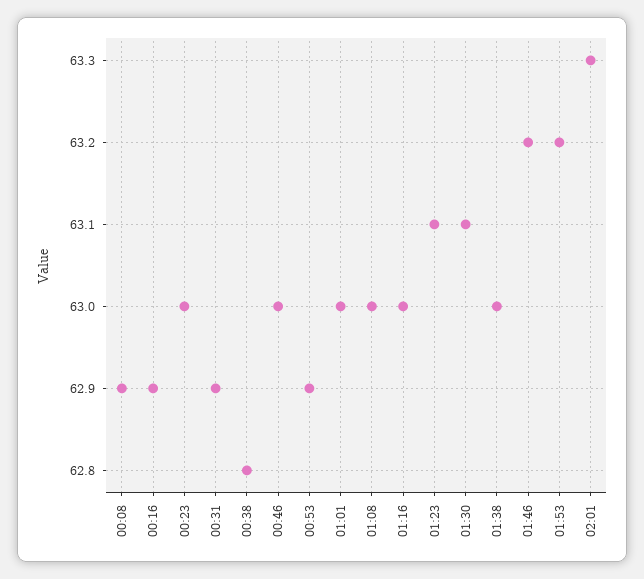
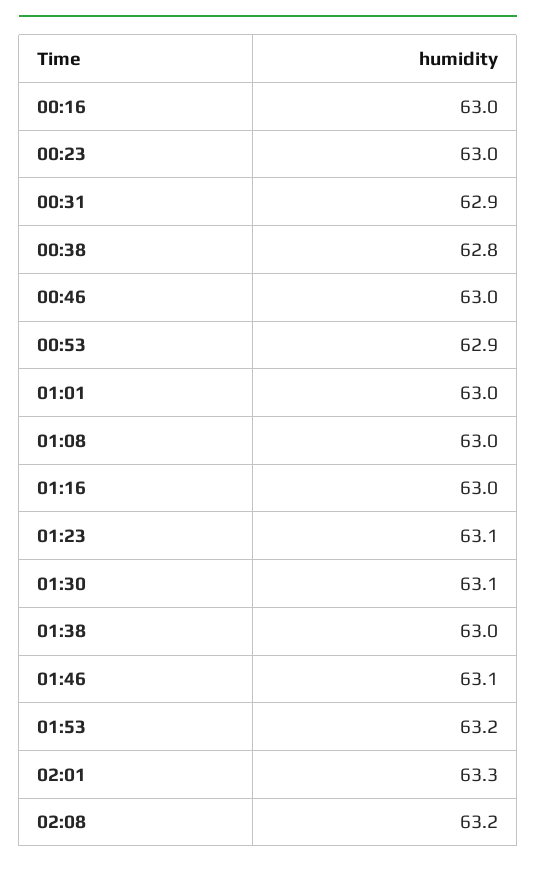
00:08: 62.9 -> none
00:16: 62.9 -> 63
01:46: 63.2 -> 63.1
02:08: none -> 63.2

